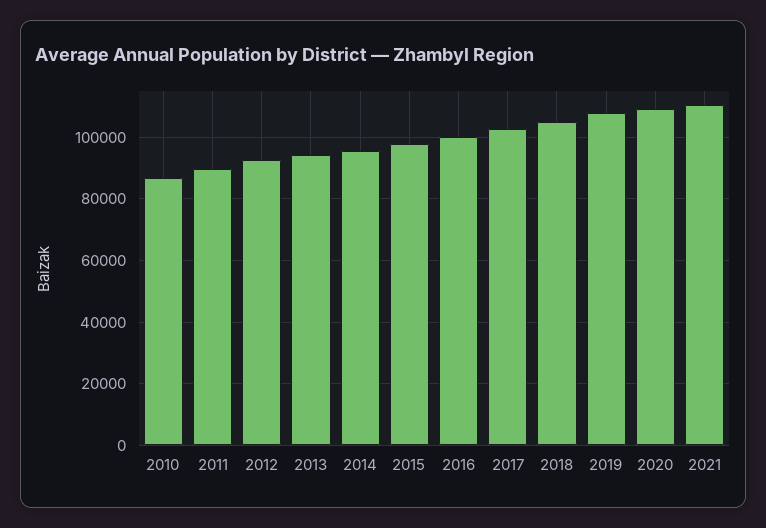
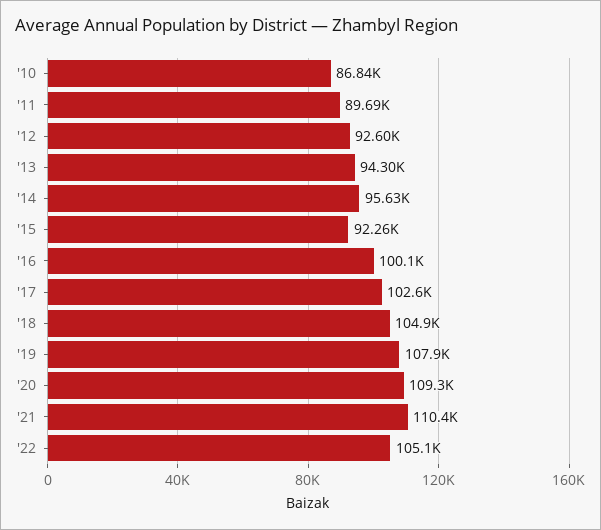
2015: 98000 -> 92260
'22: none -> 105100

